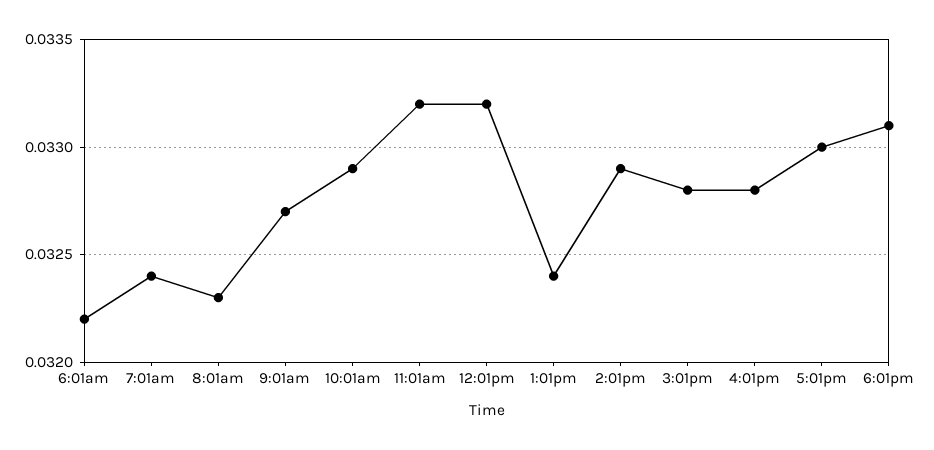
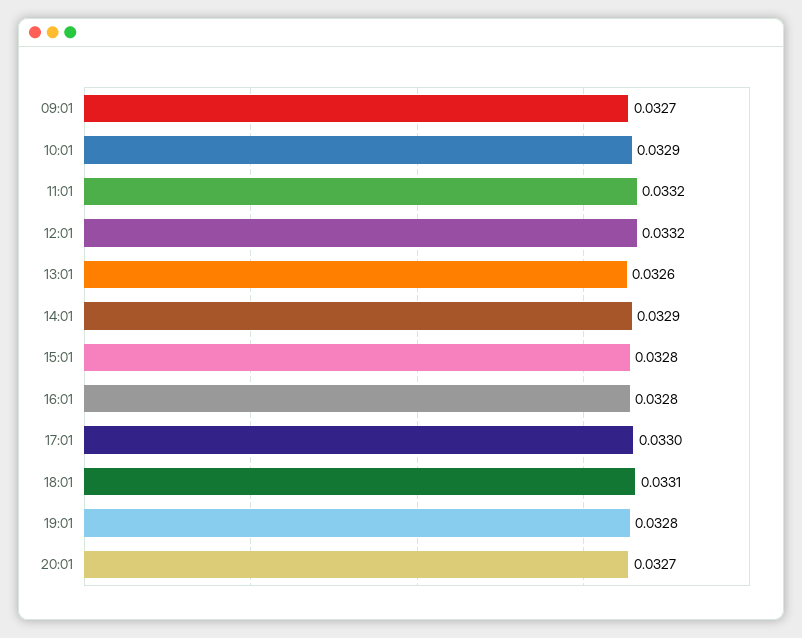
6:01am: 0.0322 -> none
7:01am: 0.0324 -> none
8:01am: 0.0323 -> none
1:01pm: 0.0324 -> 0.0326
19:01: none -> 0.0328
20:01: none -> 0.0327

